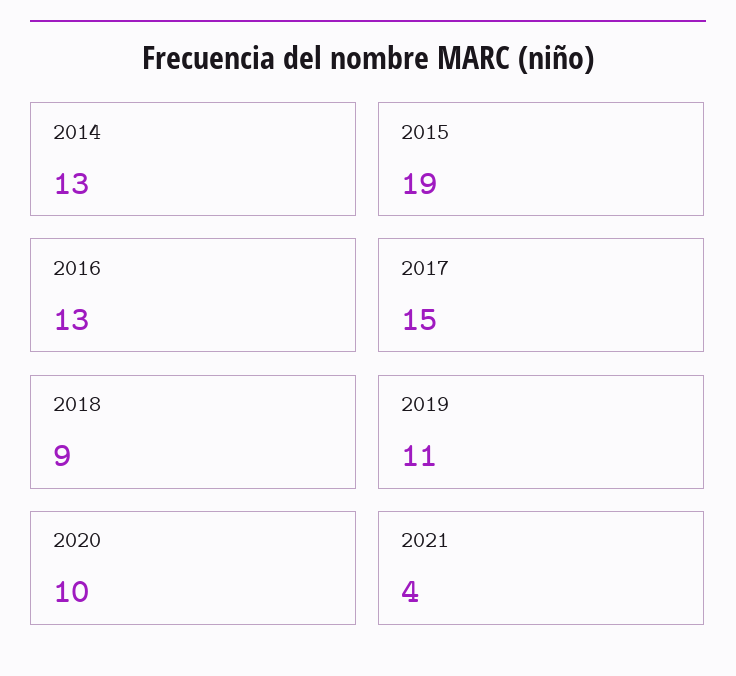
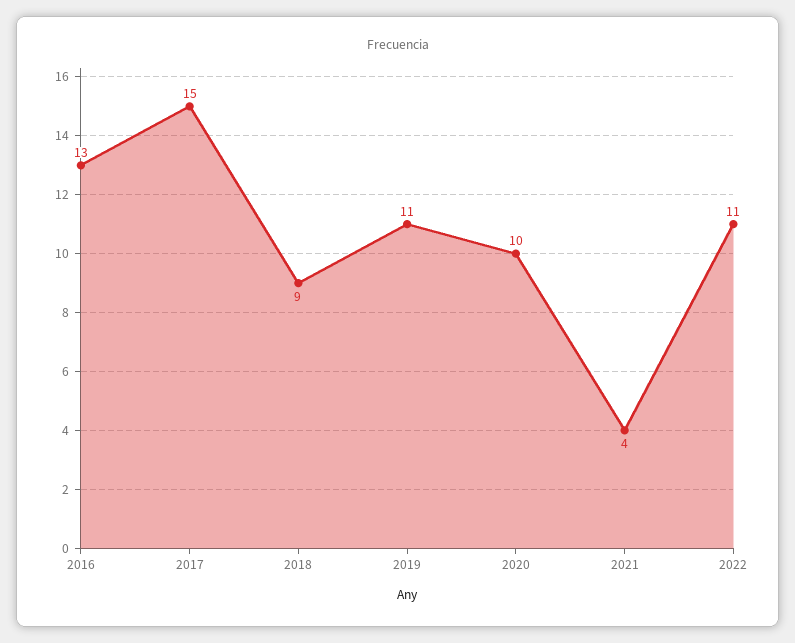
2014: 13 -> none
2015: 19 -> none
2022: none -> 11

